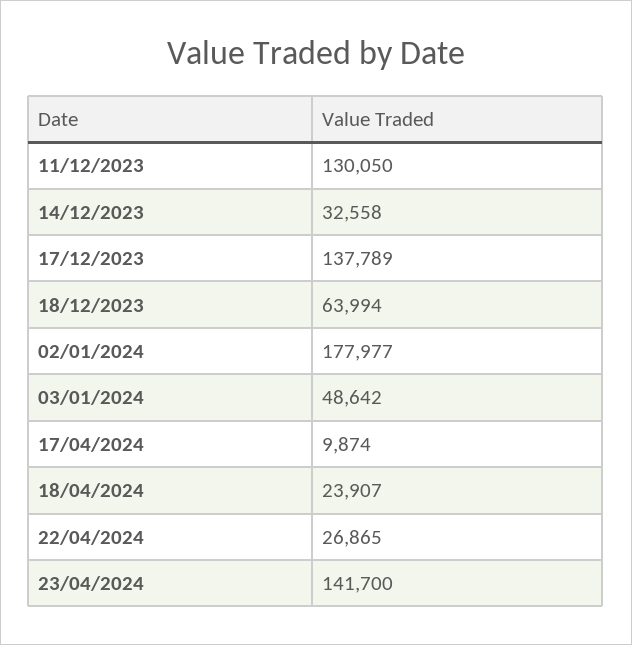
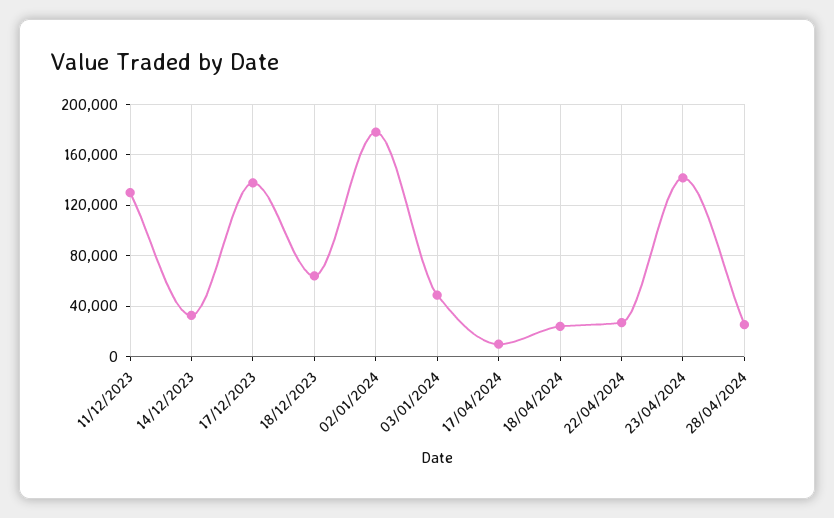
28/04/2024: none -> 25000

